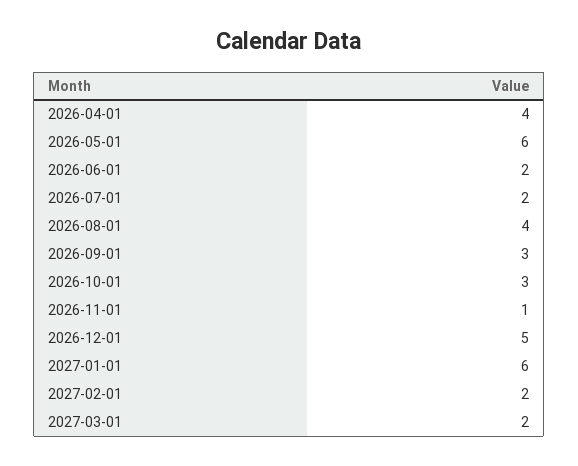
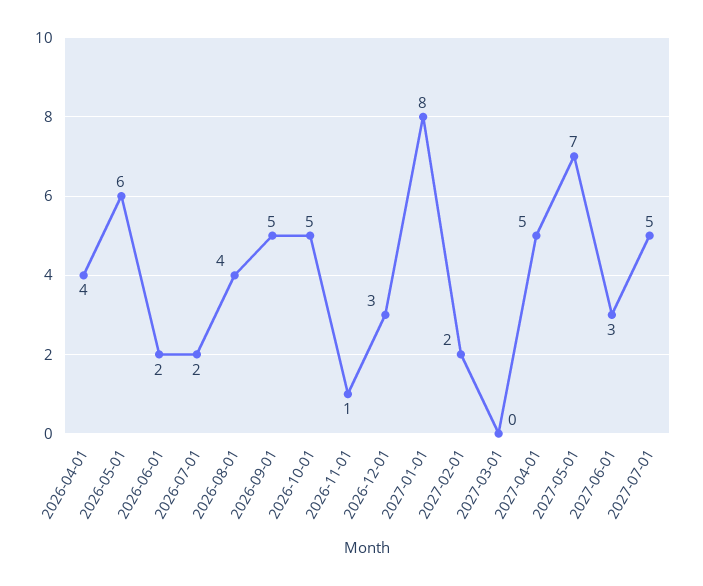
2026-09-01: 3 -> 5
2026-10-01: 3 -> 5
2026-12-01: 5 -> 3
2027-01-01: 6 -> 8
2027-03-01: 2 -> 0
2027-04-01: none -> 5
2027-05-01: none -> 7
2027-06-01: none -> 3
2027-07-01: none -> 5

